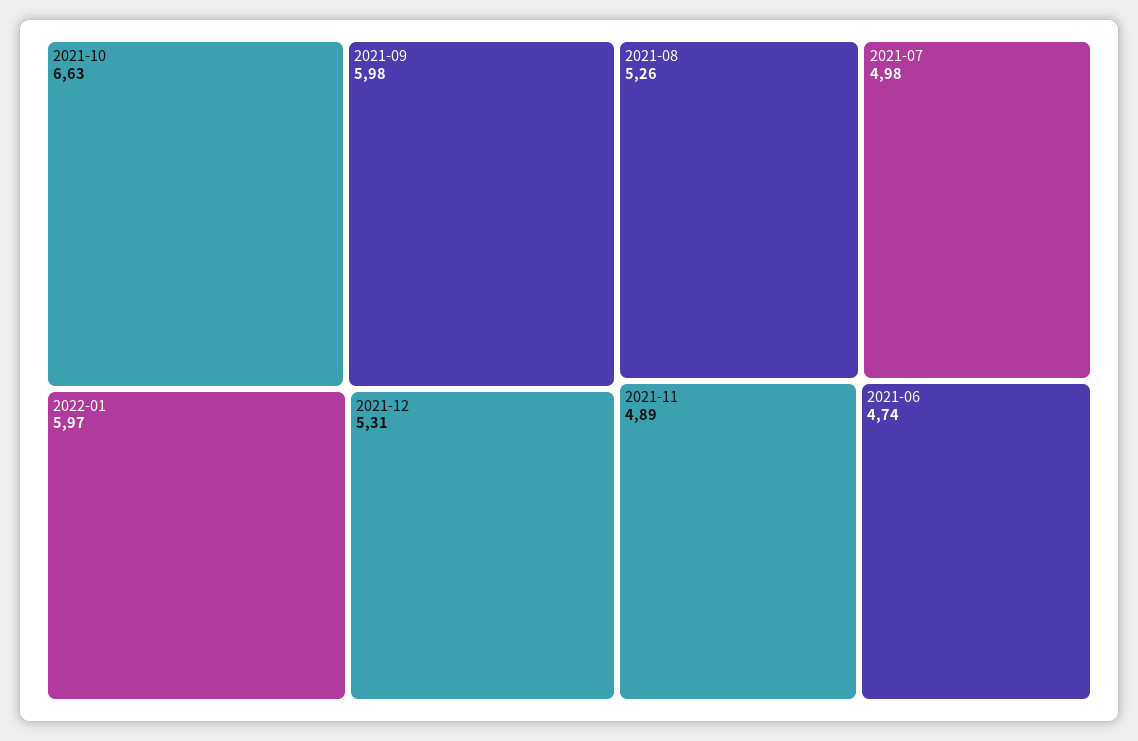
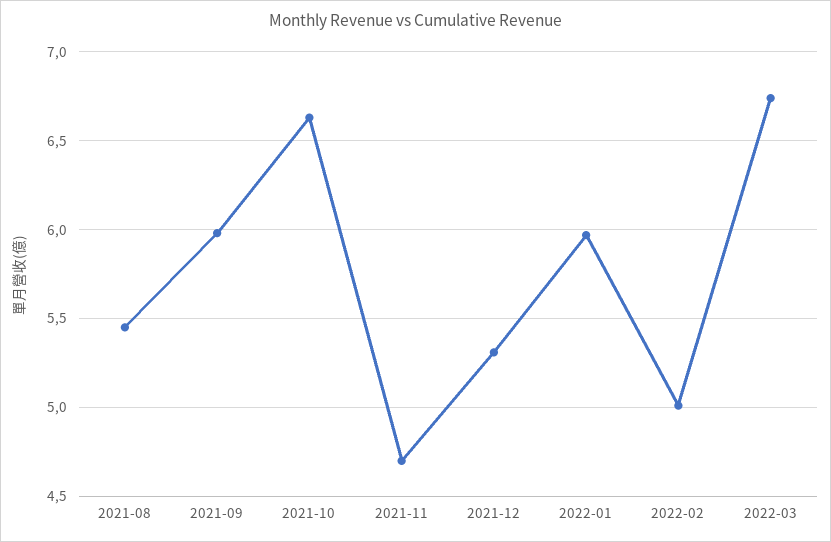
2021-08: 5.26 -> 5.45
2021-07: 4.98 -> none
2021-11: 4.89 -> 4.7
2021-06: 4.74 -> none
2022-02: none -> 5
2022-03: none -> 6.75

